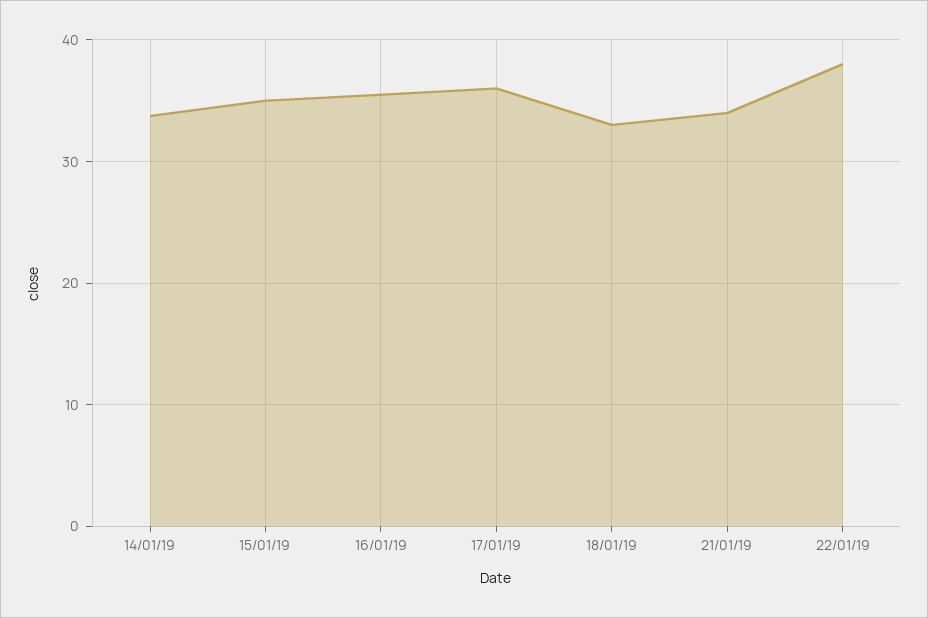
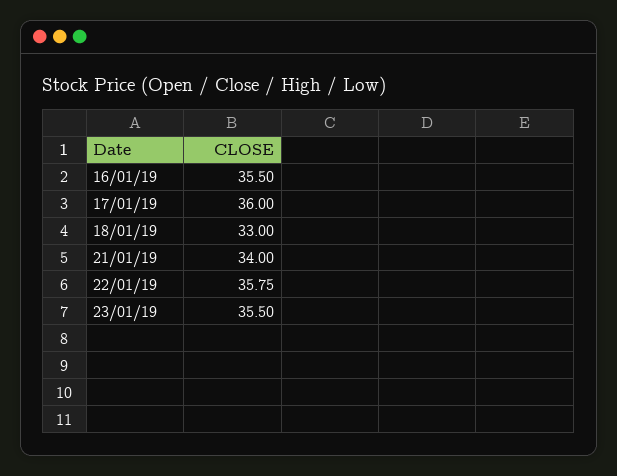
14/01/19: 34 -> none
15/01/19: 35 -> none
22/01/19: 38 -> 35.75
23/01/19: none -> 35.5

